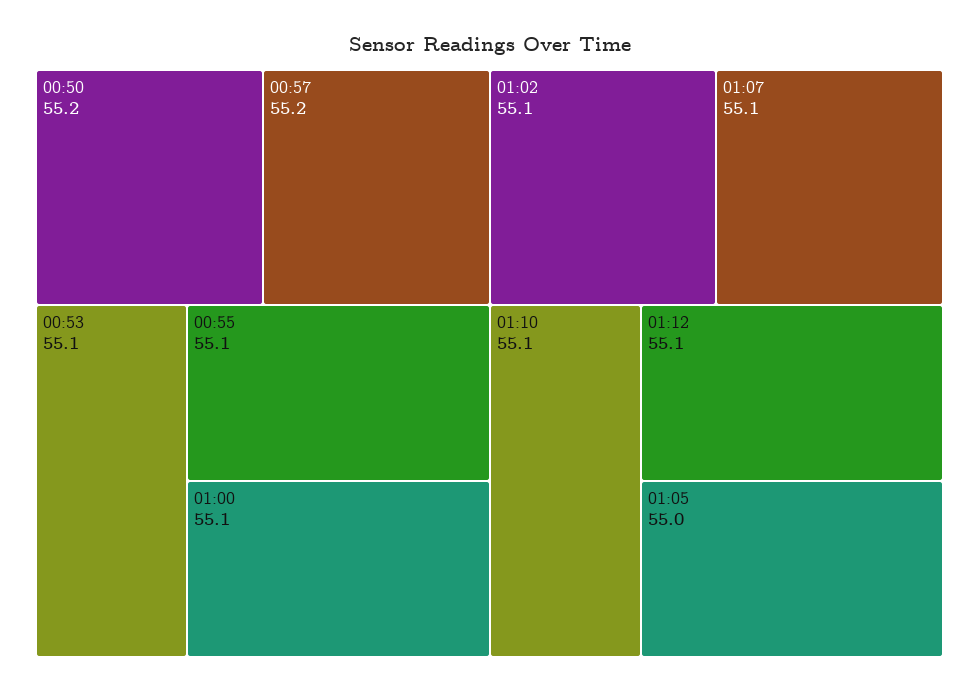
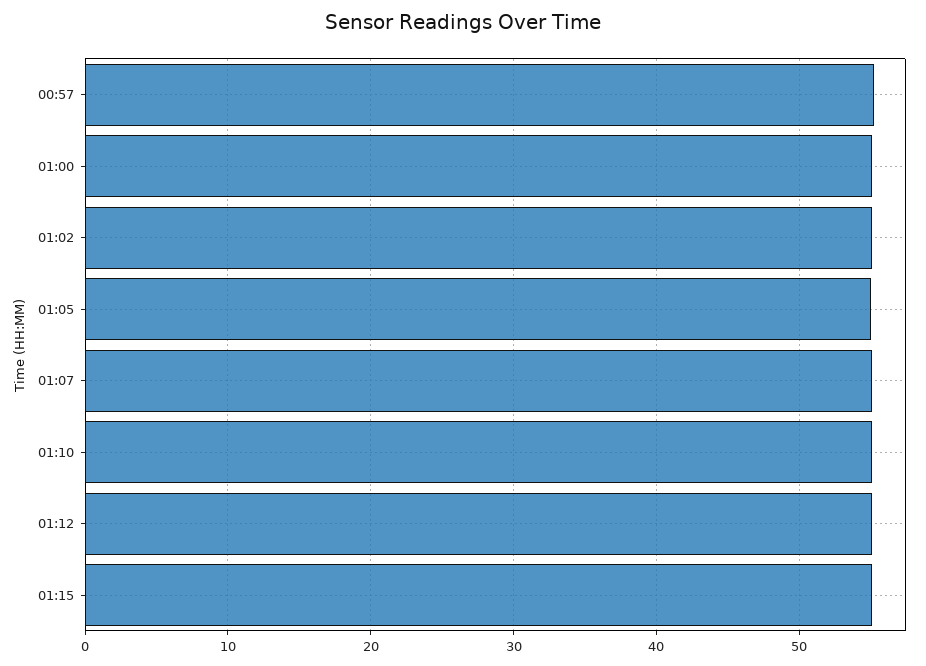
00:50: 55.2 -> none
00:53: 55.1 -> none
00:55: 55.1 -> none
01:15: none -> 55

